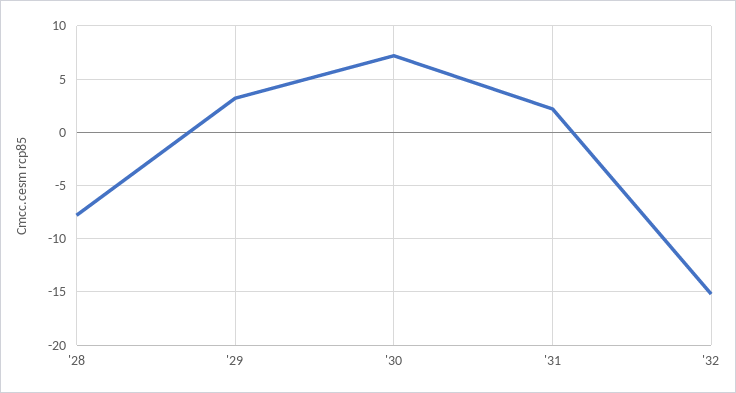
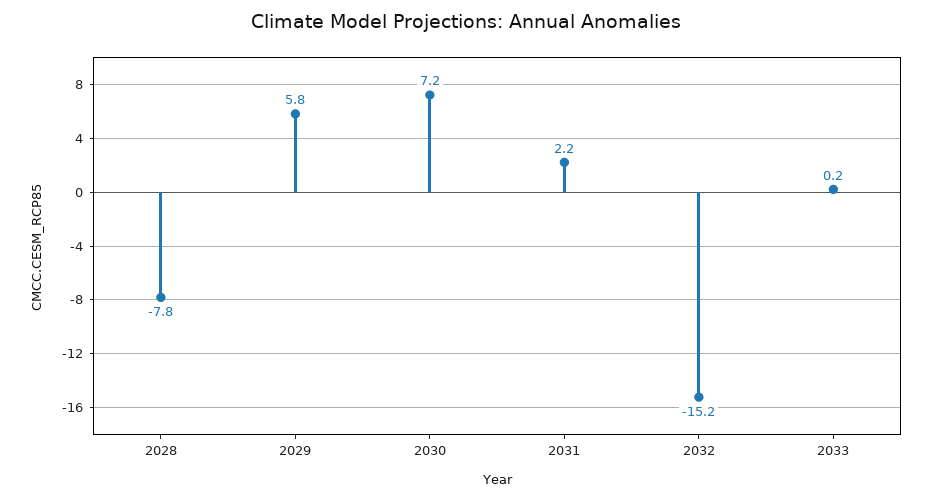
'29: 3 -> 5.8
2033: none -> 0.2

